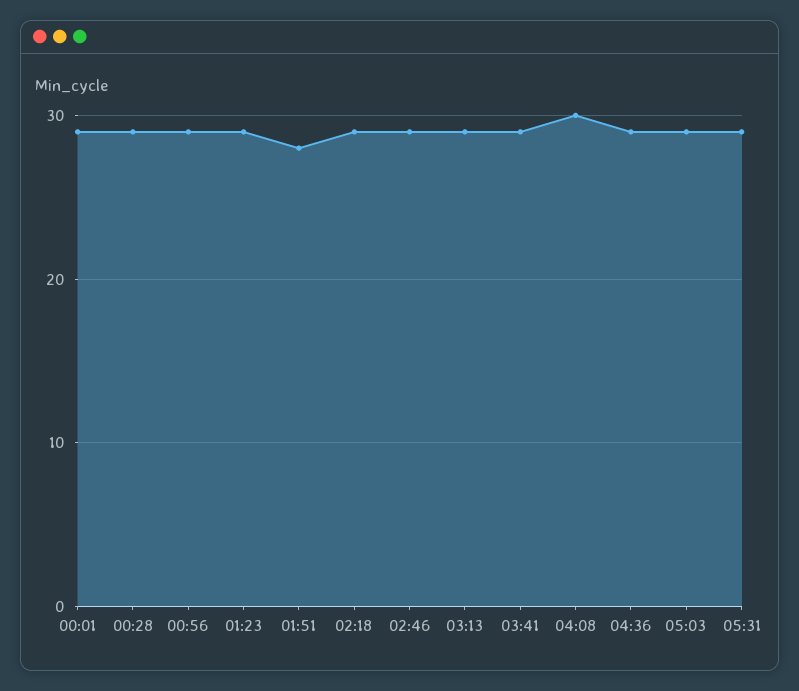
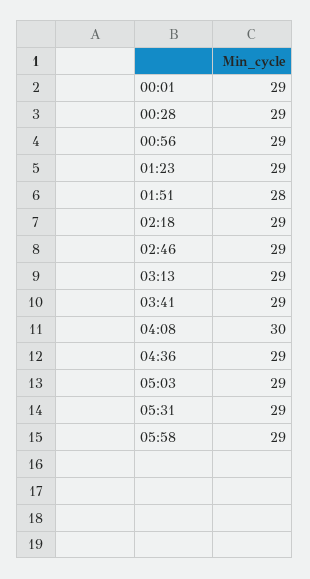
05:58: none -> 29

